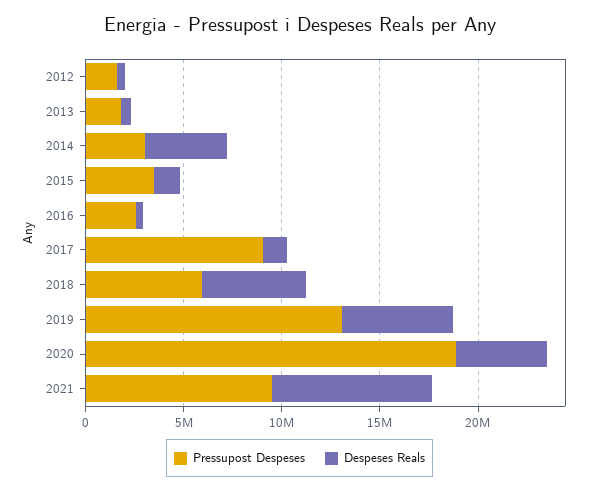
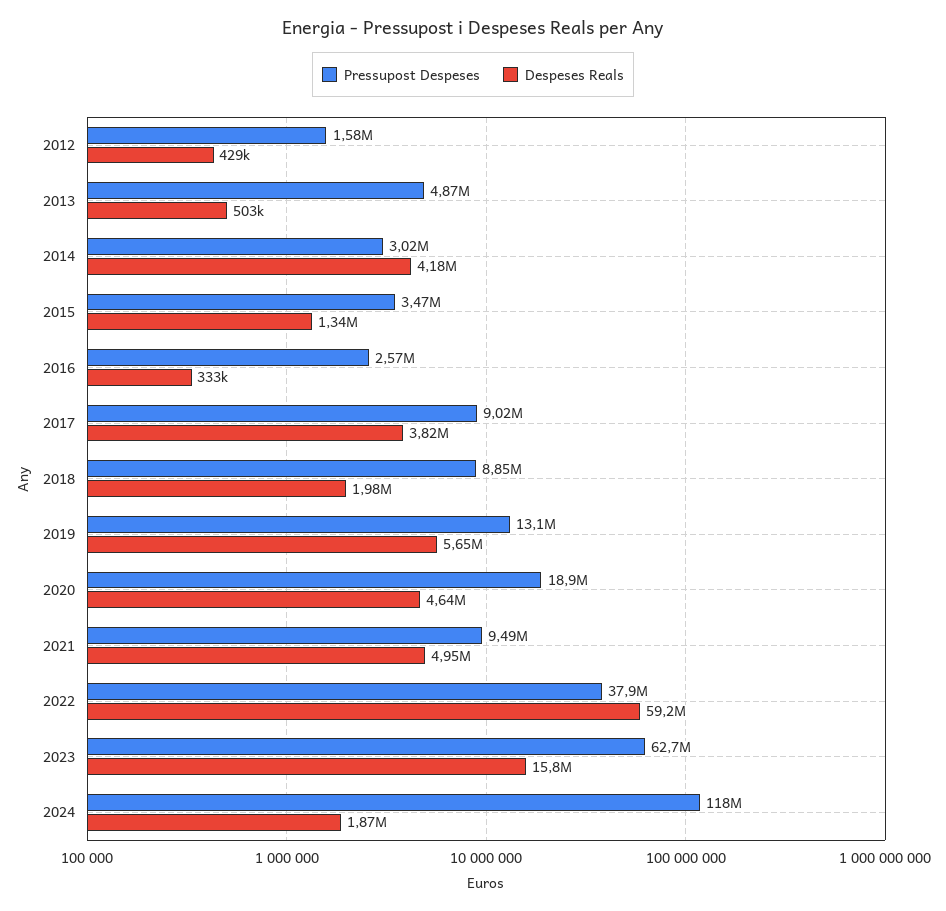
Pressupost Despeses, 2013: 2000000 -> 4870000
Despeses Reals, 2017: 1000000 -> 3820000
Pressupost Despeses, 2018: 6000000 -> 8850000
Despeses Reals, 2018: 5000000 -> 1980000
Despeses Reals, 2021: 8000000 -> 4950000
Pressupost Despeses, 2022: none -> 37900000
Despeses Reals, 2022: none -> 59200000
Pressupost Despeses, 2023: none -> 62700000
Despeses Reals, 2023: none -> 15800000
Pressupost Despeses, 2024: none -> 118000000
Despeses Reals, 2024: none -> 1870000

